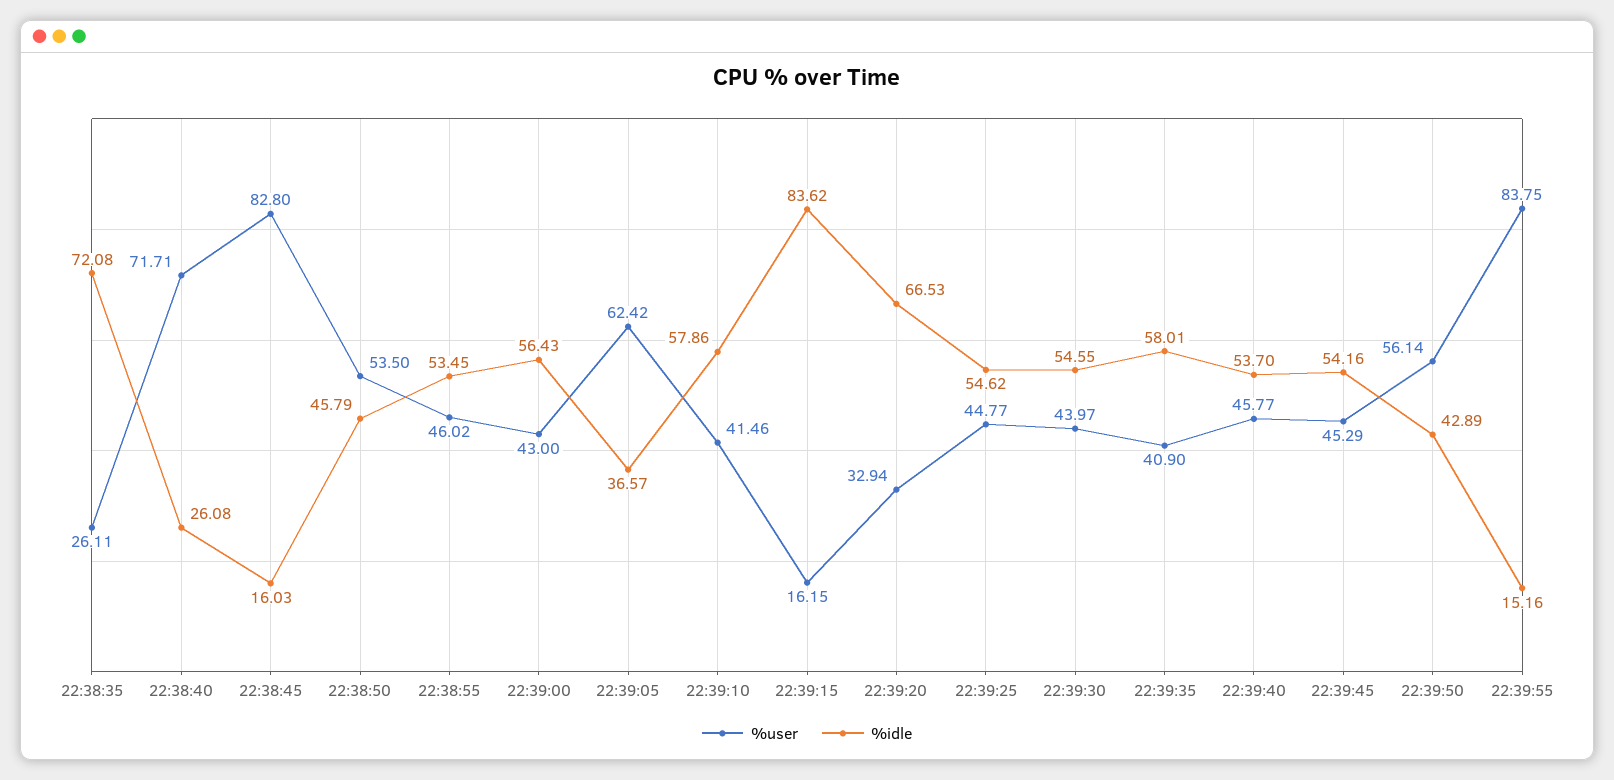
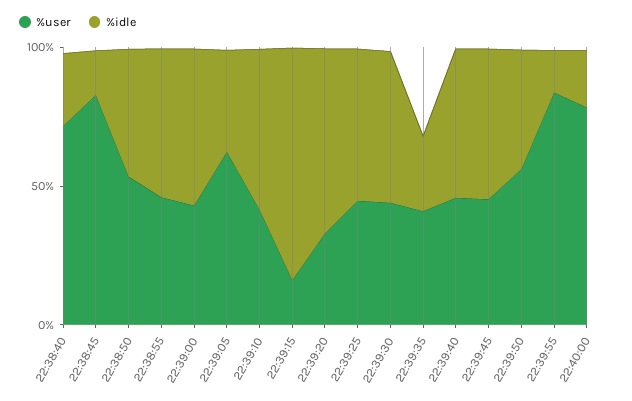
%user, 22:38:35: 26.11 -> none
%idle, 22:38:35: 72.08 -> none
%idle, 22:39:35: 58.01 -> 30
%user, 22:40:00: none -> 80
%idle, 22:40:00: none -> 20

